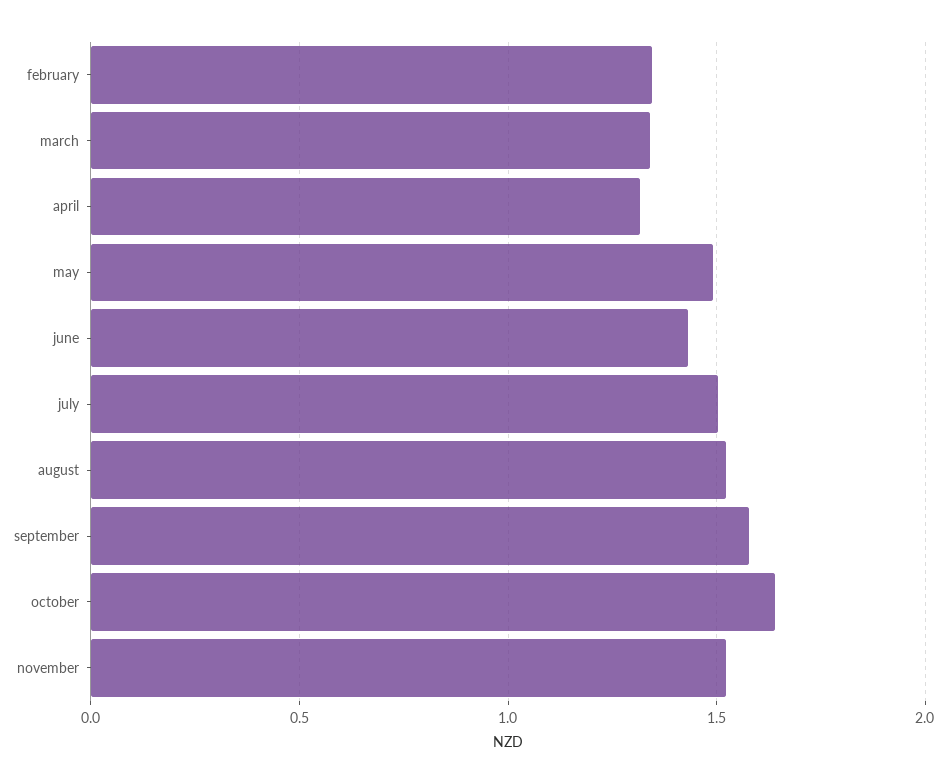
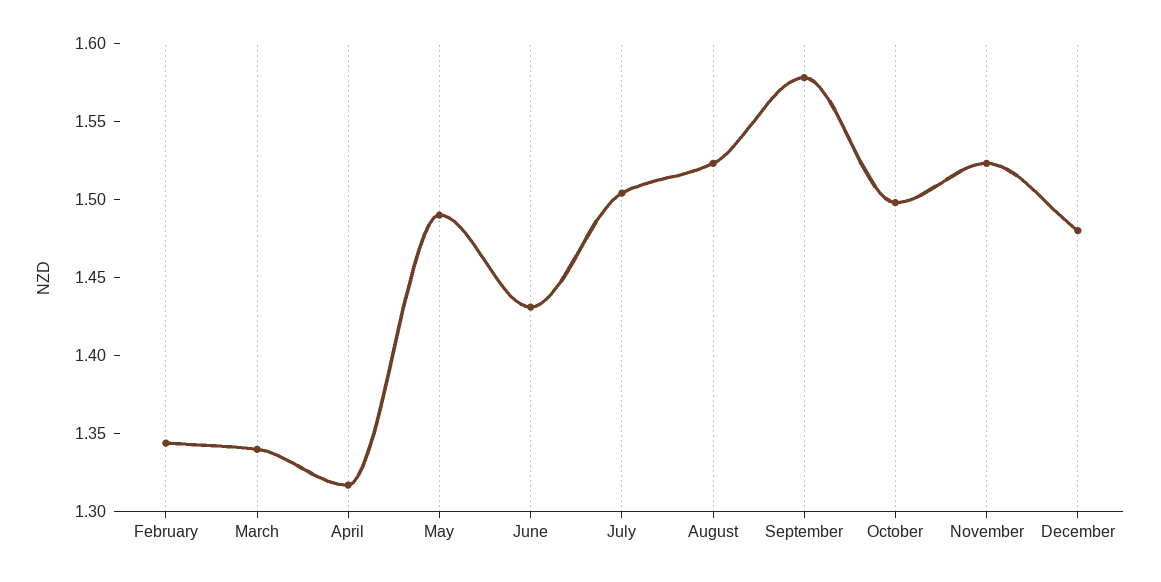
october: 1.65 -> 1.5
December: none -> 1.48

